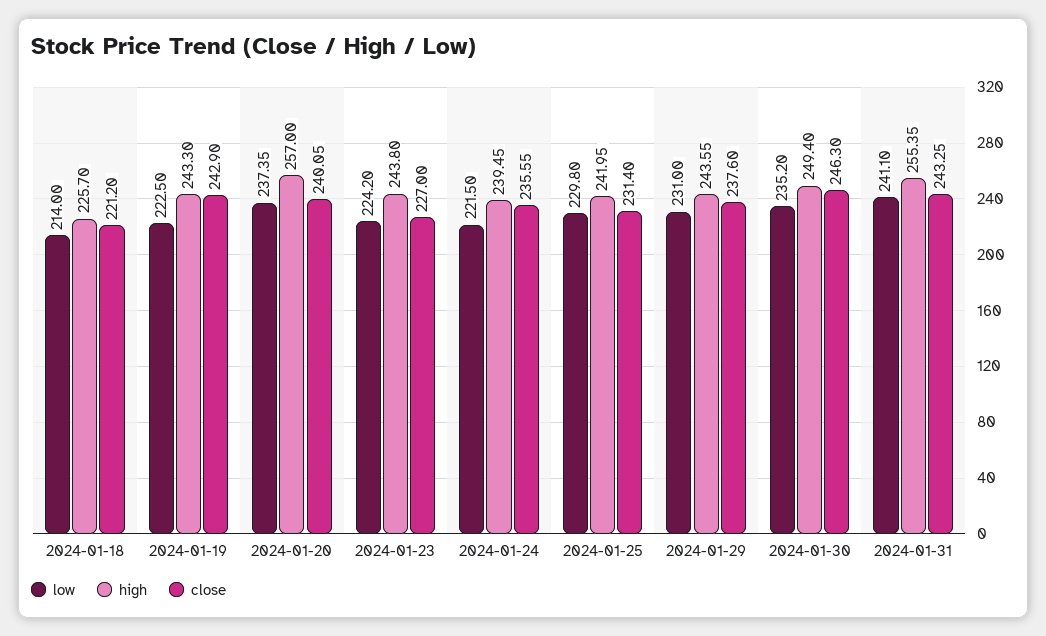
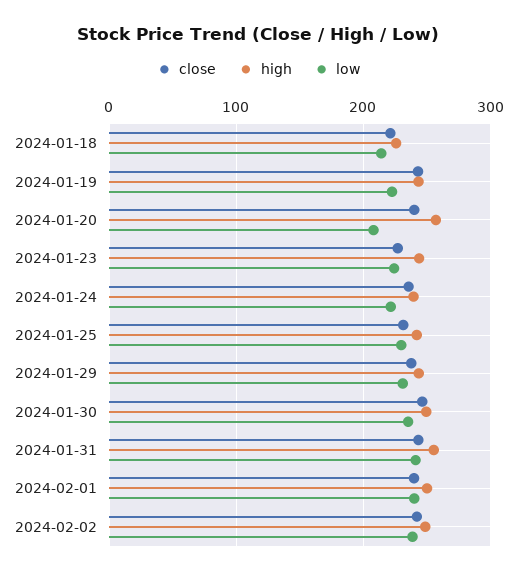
low, 2024-01-20: 237.35 -> 210
close, 2024-02-01: none -> 240
high, 2024-02-01: none -> 250
low, 2024-02-01: none -> 240
close, 2024-02-02: none -> 240
high, 2024-02-02: none -> 250
low, 2024-02-02: none -> 240

